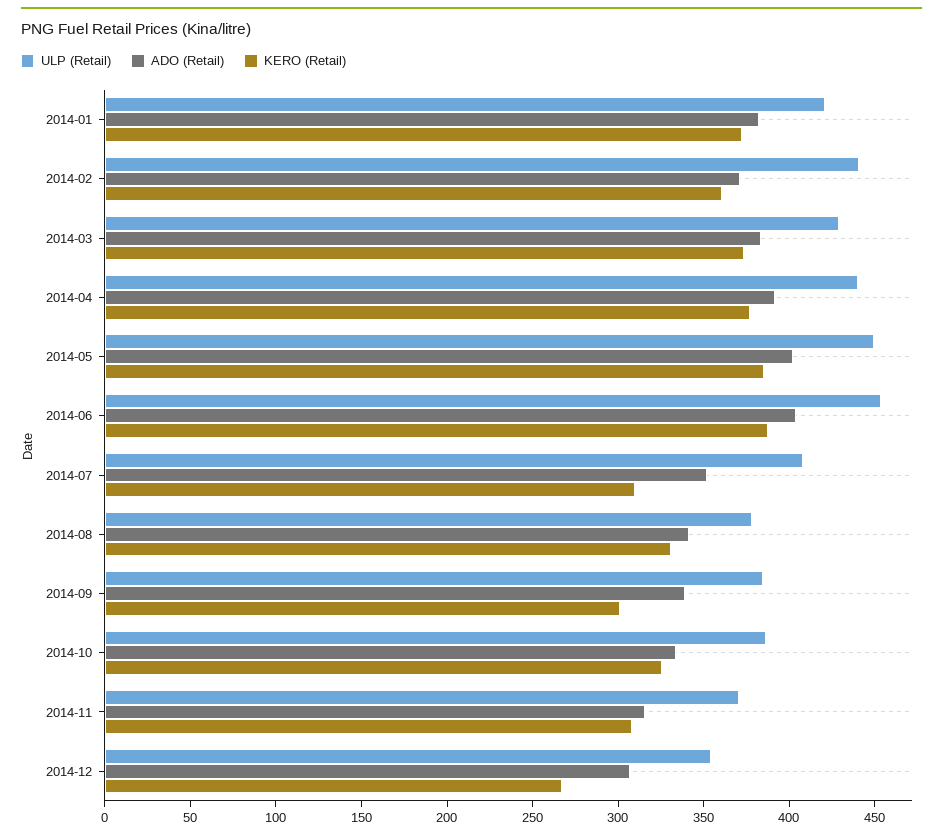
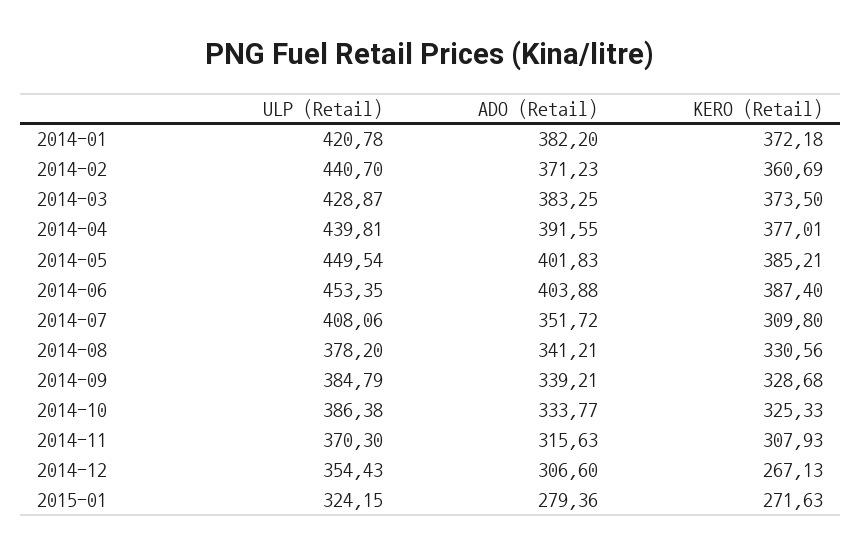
KERO (Retail), 2014-09: 300 -> 328.68
ULP (Retail), 2015-01: none -> 324.15
ADO (Retail), 2015-01: none -> 279.36
KERO (Retail), 2015-01: none -> 271.63

